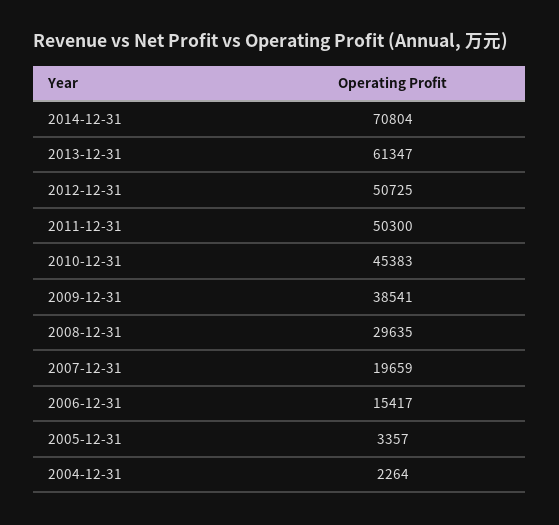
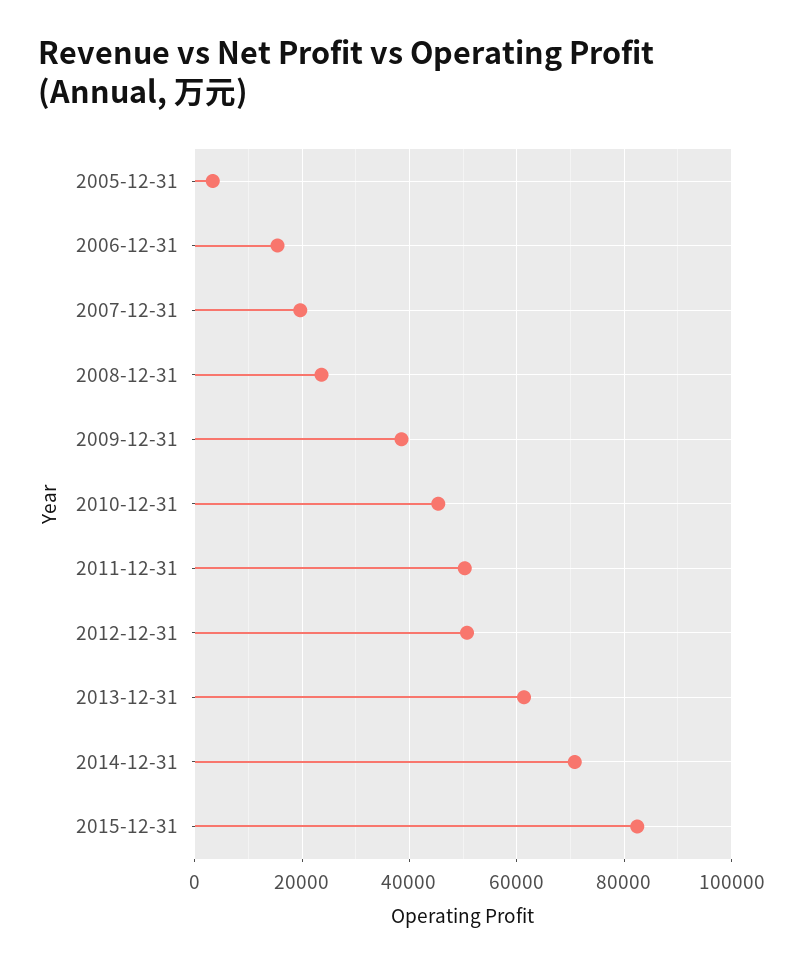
2008-12-31: 29635 -> 24000
2004-12-31: 2264 -> none
2015-12-31: none -> 82000

